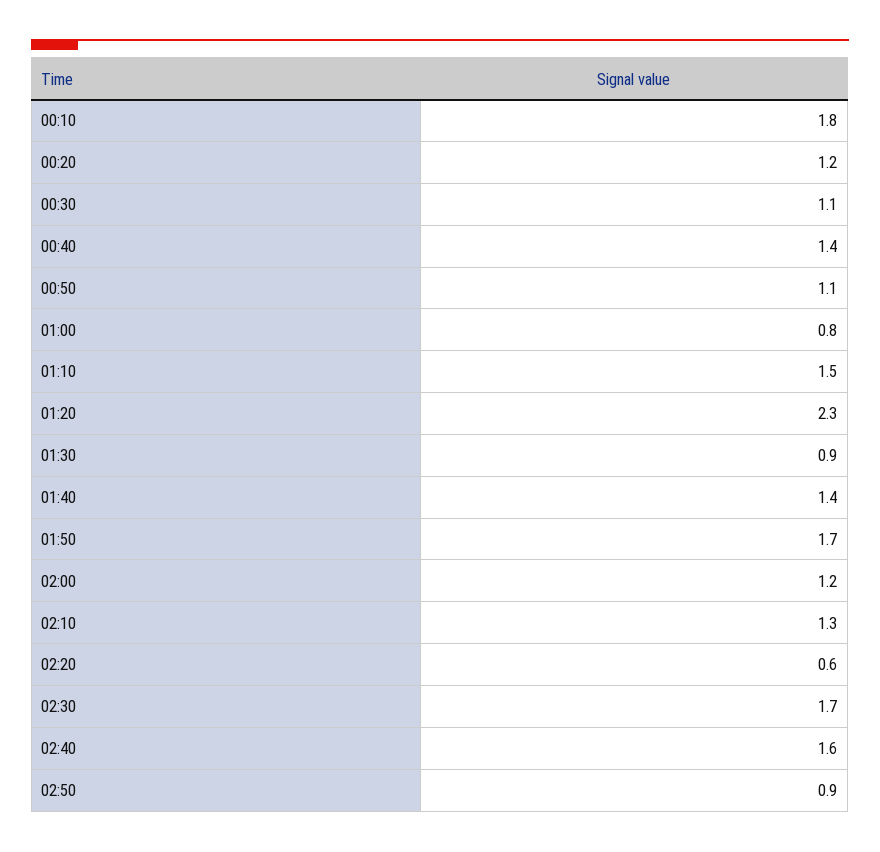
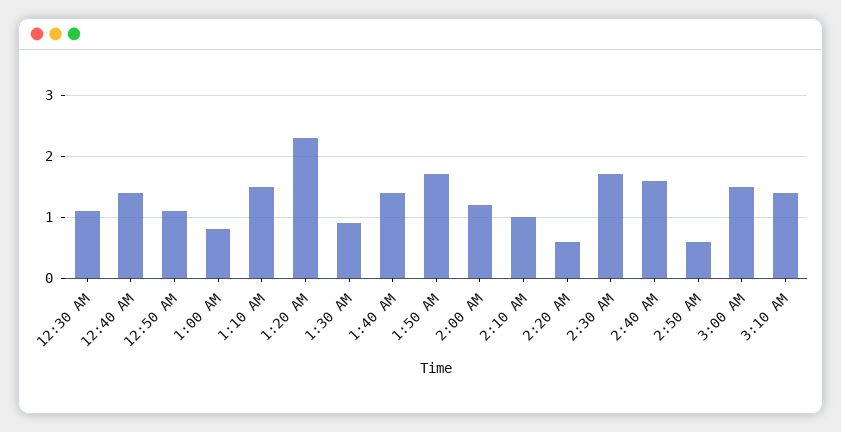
00:10: 1.8 -> none
00:20: 1.2 -> none
02:10: 1.3 -> 1
02:50: 0.9 -> 0.6
3:00 AM: none -> 1.5
3:10 AM: none -> 1.4

